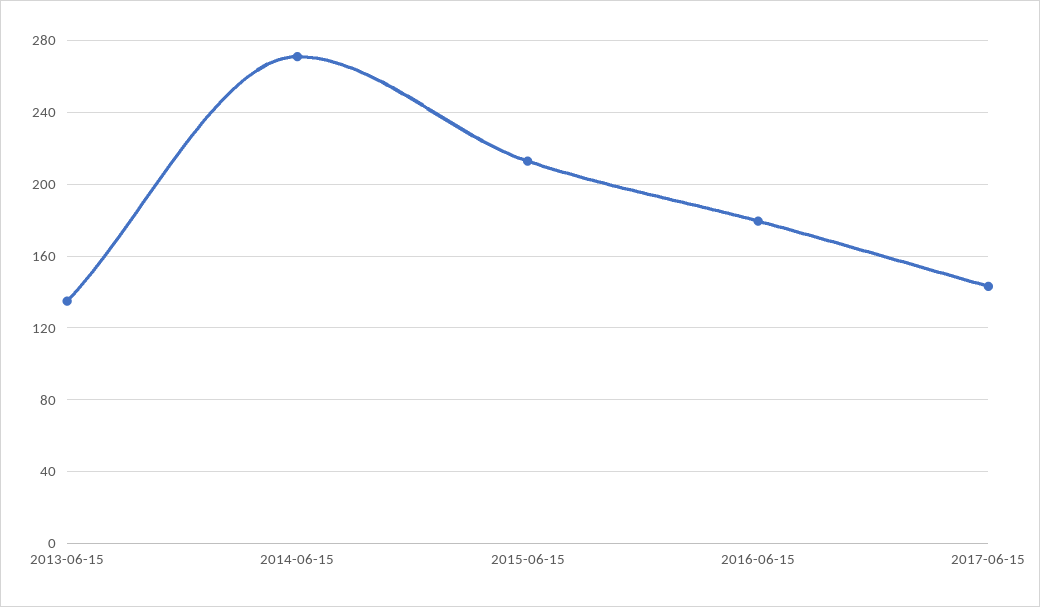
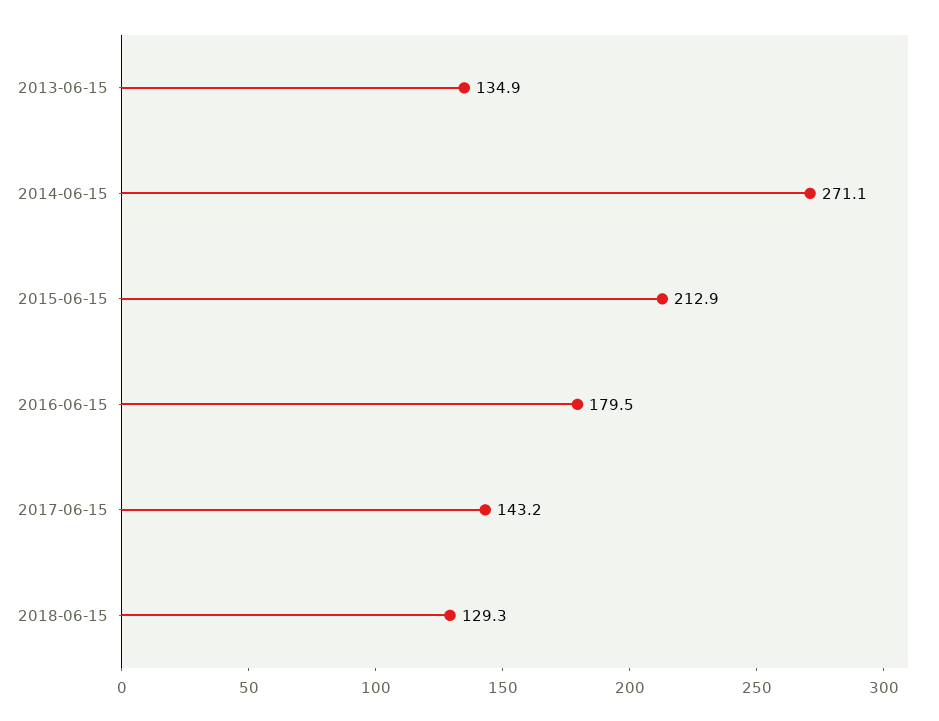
2018-06-15: none -> 129.3

